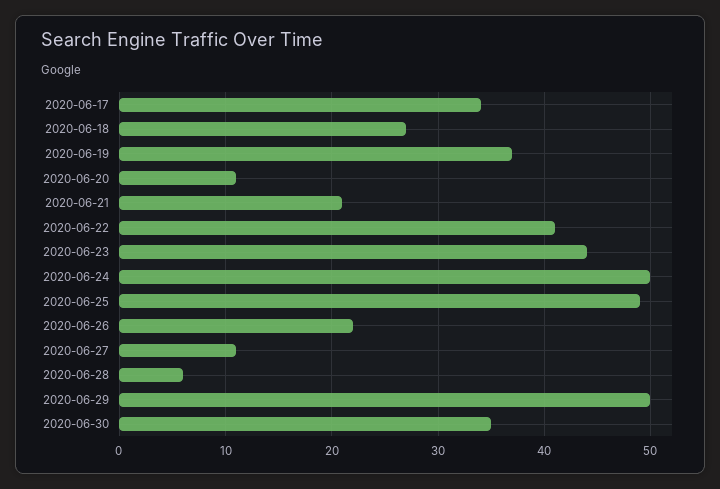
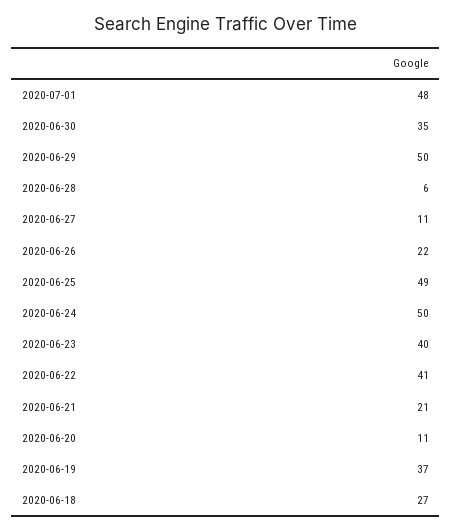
2020-06-17: 34 -> none
2020-06-23: 44 -> 40
2020-07-01: none -> 48

